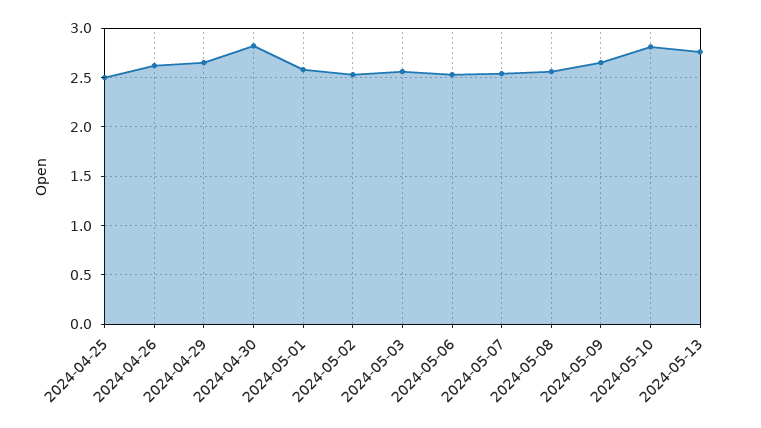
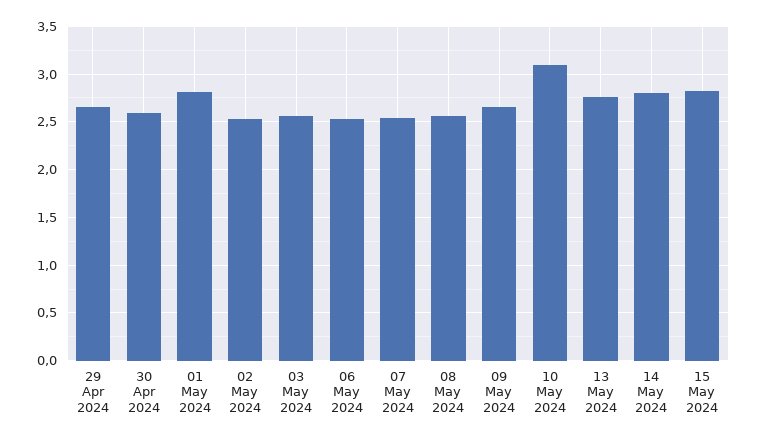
2024-04-25: 2.5 -> none
2024-04-26: 2.6 -> none
2024-04-30: 2.8 -> 2.6
2024-05-01: 2.6 -> 2.8
2024-05-10: 2.8 -> 3.1
14 May 2024: none -> 2.8
15 May 2024: none -> 2.8

